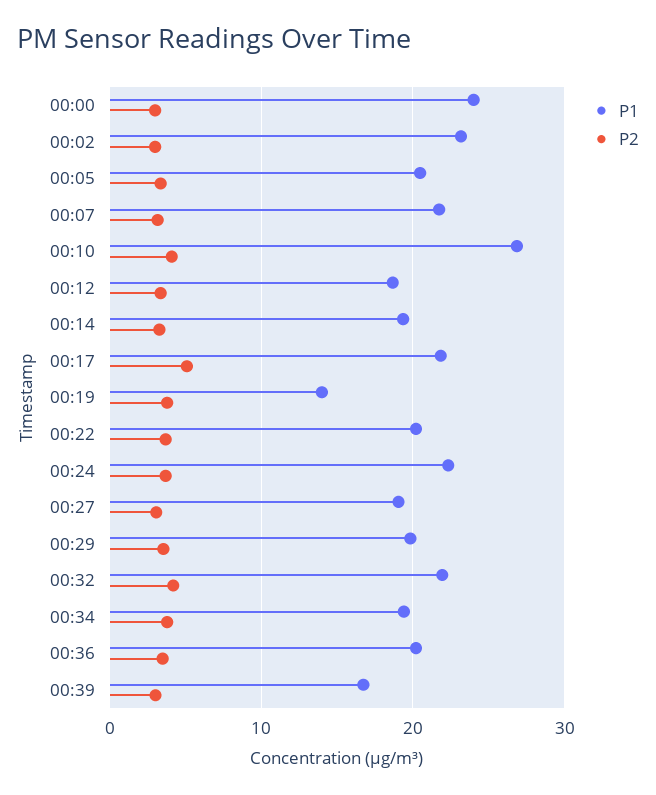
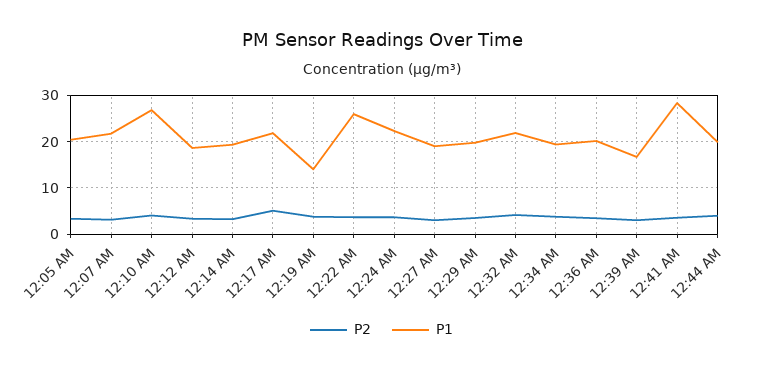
P1, 00:00: 24 -> none
P2, 00:00: 3 -> none
P1, 00:02: 23 -> none
P2, 00:02: 3 -> none
P1, 00:22: 20 -> 26
P2, 12:41 AM: none -> 4
P1, 12:41 AM: none -> 28
P2, 12:44 AM: none -> 4
P1, 12:44 AM: none -> 20

